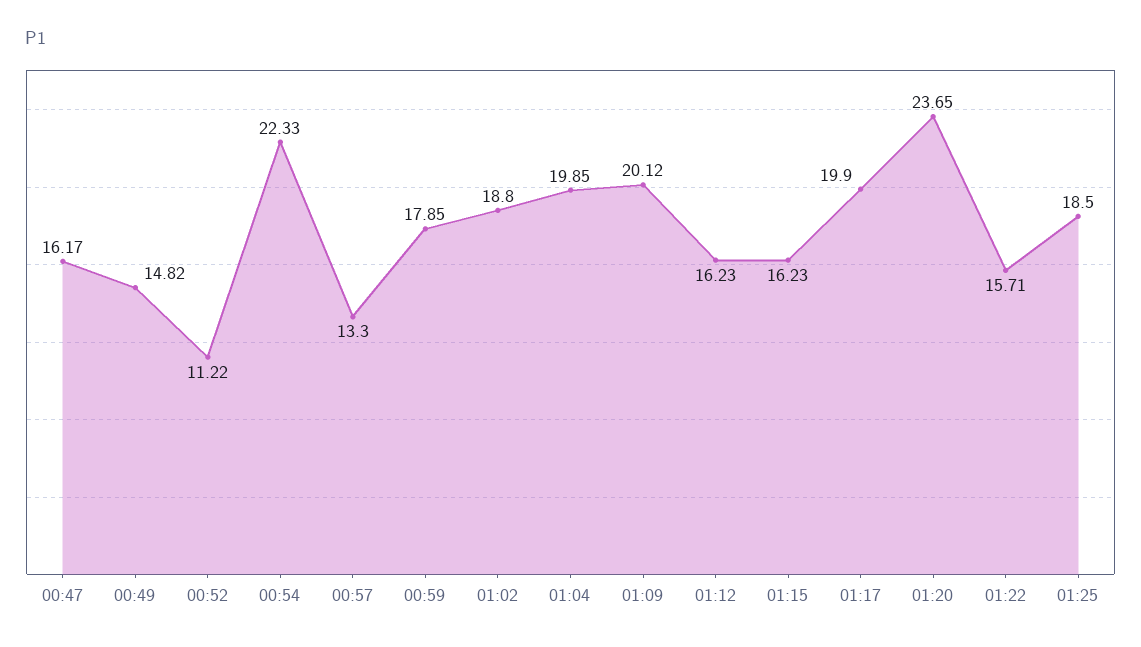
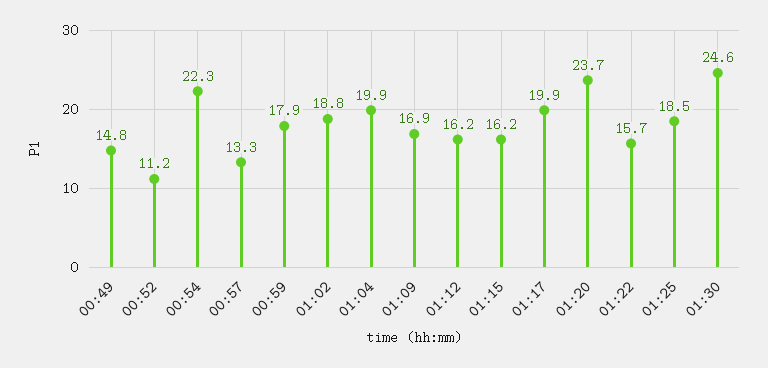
00:47: 16.17 -> none
01:09: 20.12 -> 16.9
01:30: none -> 24.6

